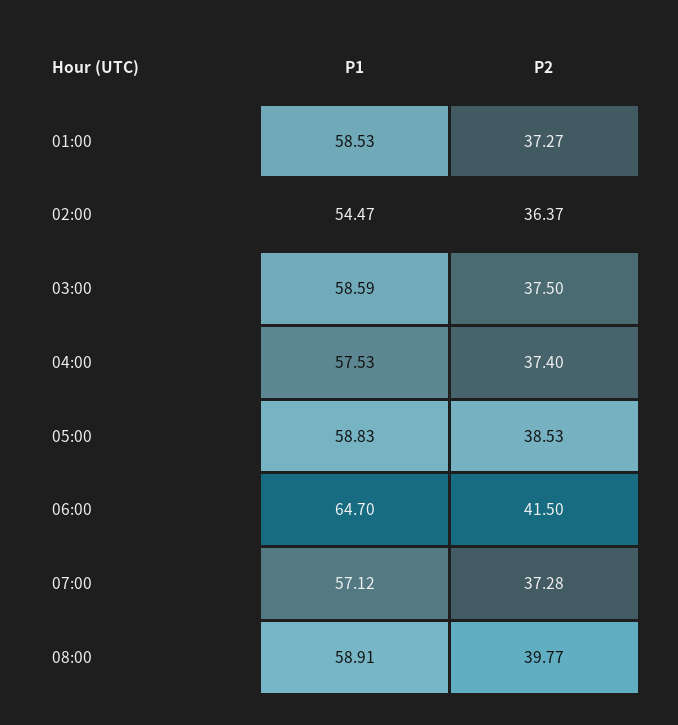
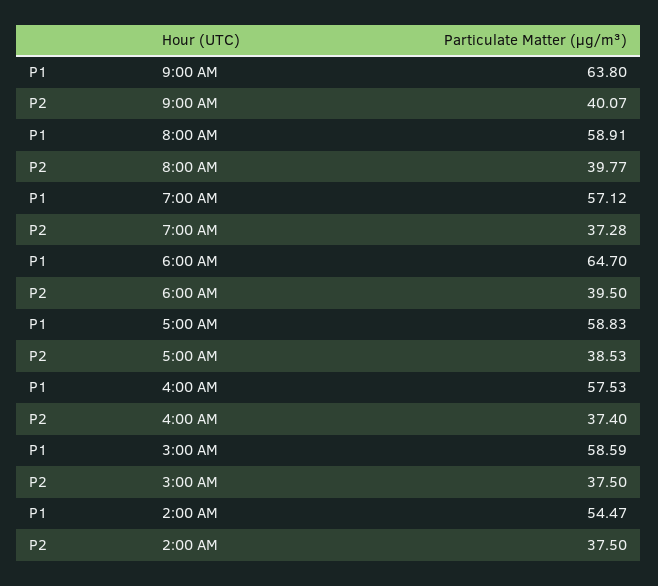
P1, 01:00: 58.53 -> none
P2, 01:00: 37.27 -> none
P2, 02:00: 36.37 -> 37.5
P2, 06:00: 41.5 -> 39.5
P1, 9:00 AM: none -> 63.8
P2, 9:00 AM: none -> 40.07

